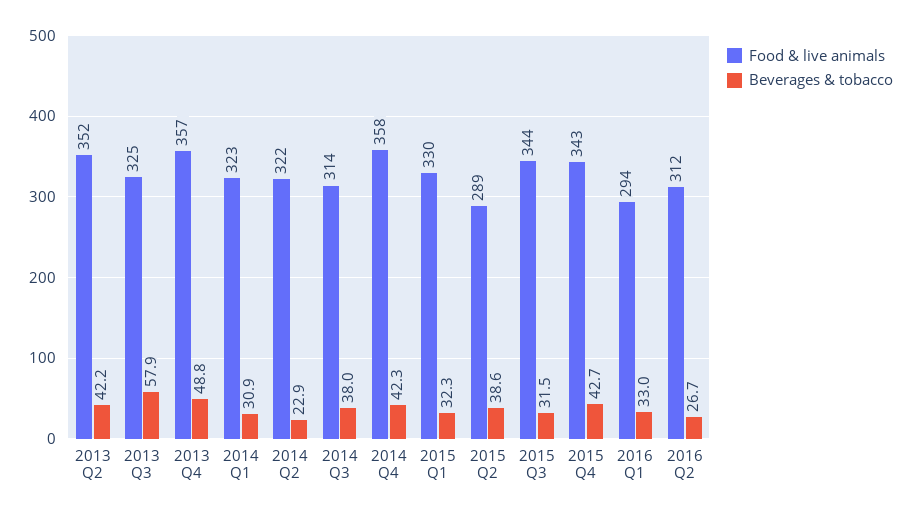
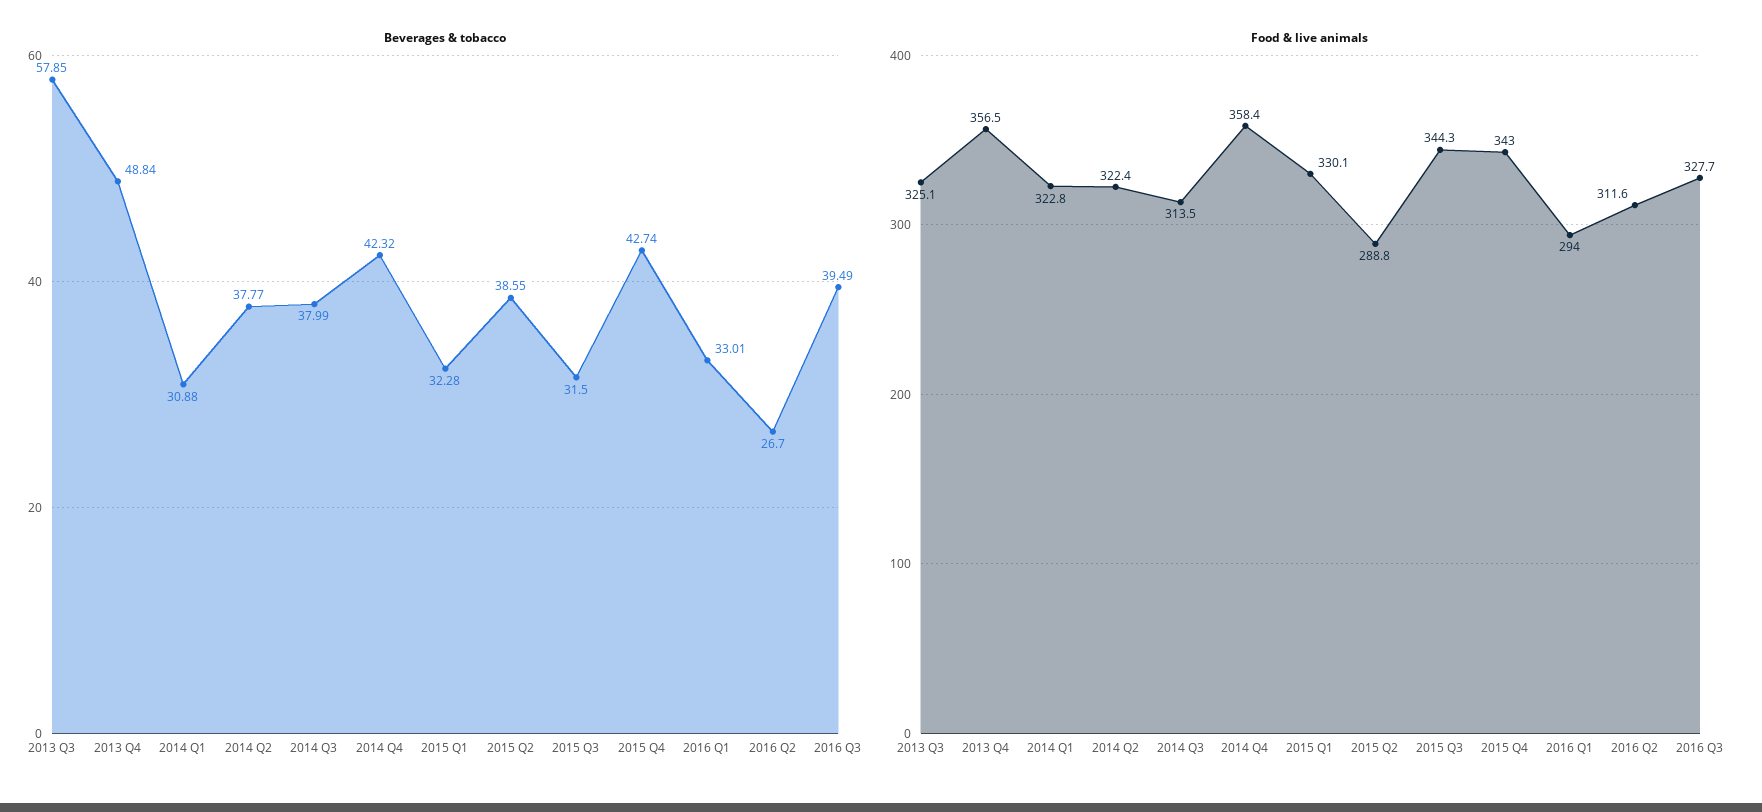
Food & live animals, 2013 Q2: 352 -> none
Beverages & tobacco, 2013 Q2: 42.2 -> none
Beverages & tobacco, 2014 Q2: 22.9 -> 37.77
Beverages & tobacco, 2016 Q3: none -> 39.49
Food & live animals, 2016 Q3: none -> 327.7

